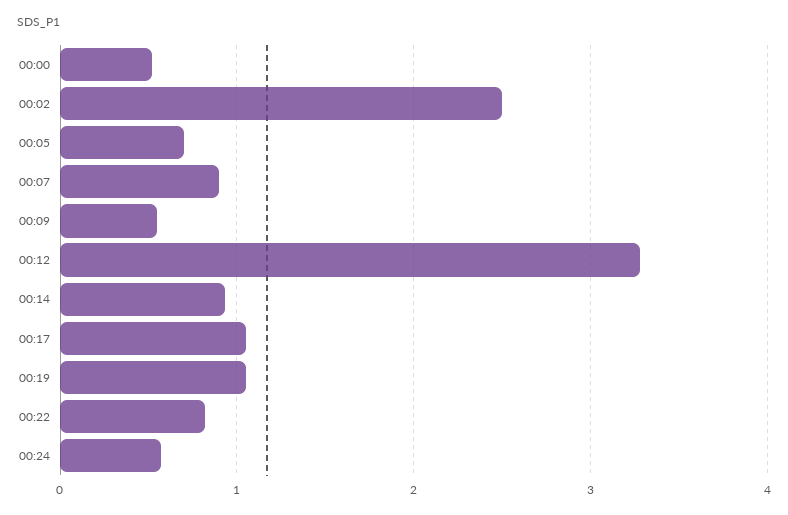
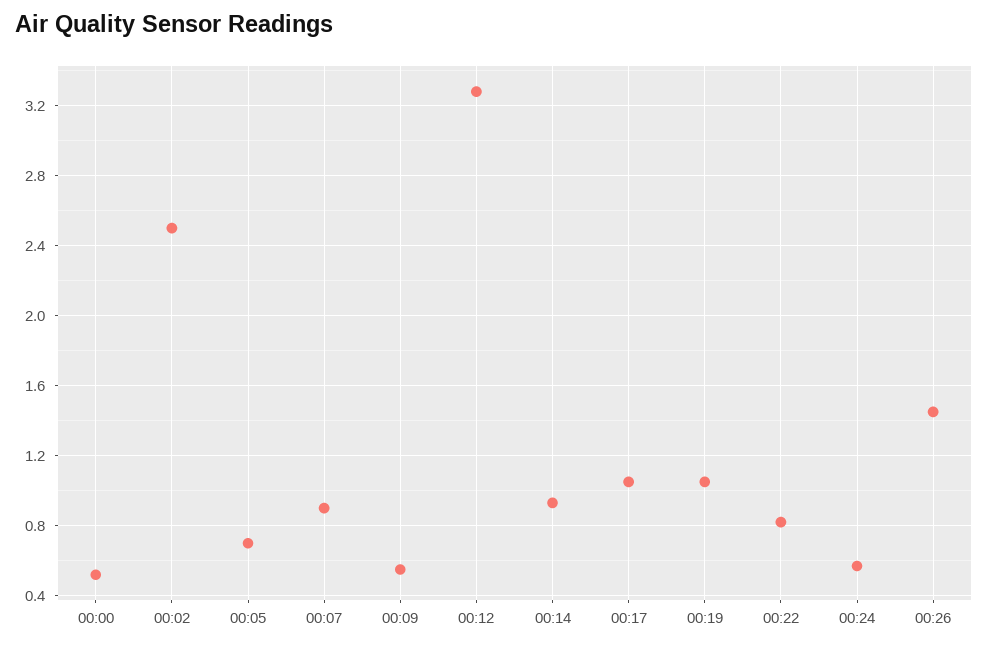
00:26: none -> 1.45

